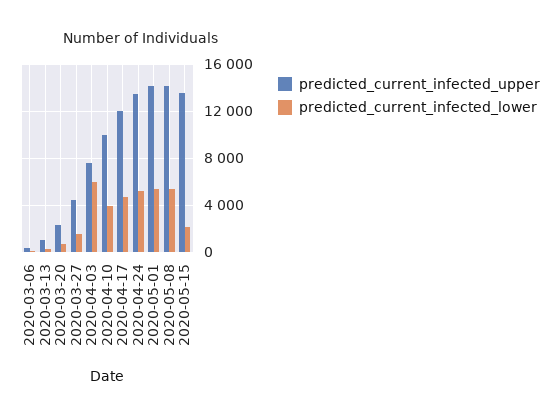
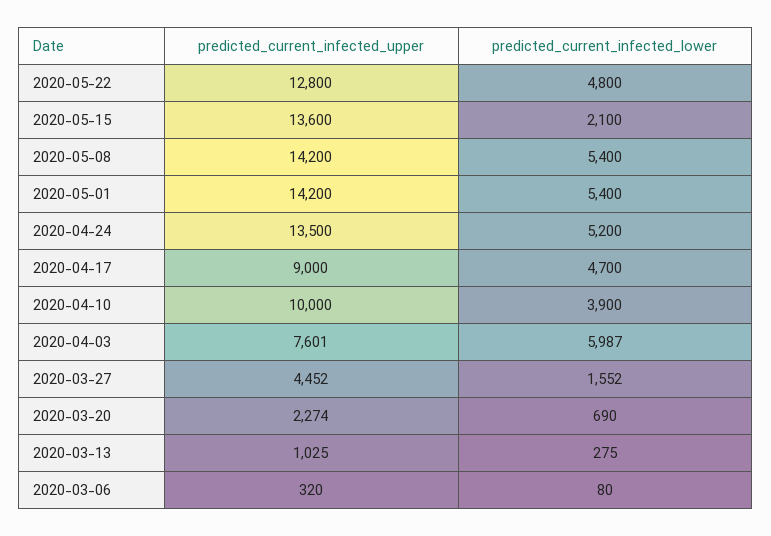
predicted_current_infected_upper, 2020-04-17: 12000 -> 9000
predicted_current_infected_upper, 2020-05-22: none -> 12800
predicted_current_infected_lower, 2020-05-22: none -> 4800

